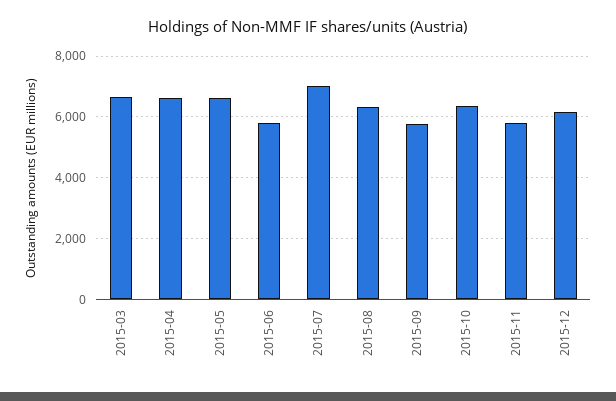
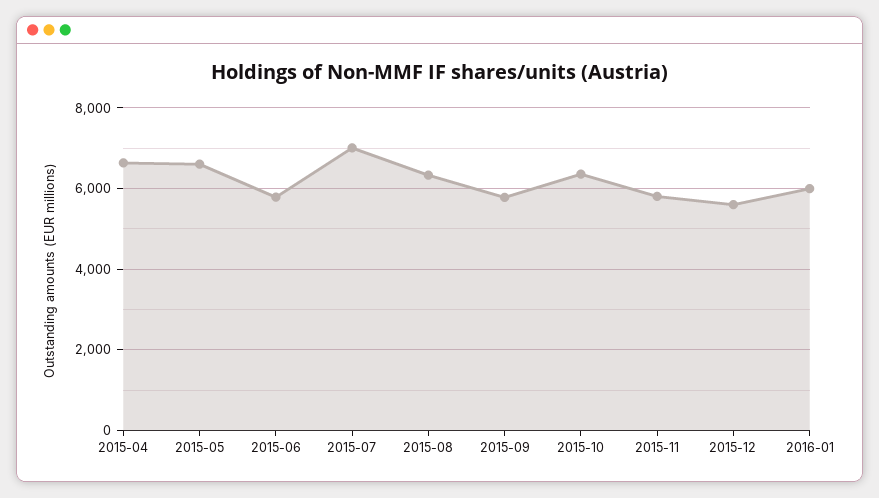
2015-03: 6600 -> none
2015-12: 6200 -> 5600
2016-01: none -> 6000

